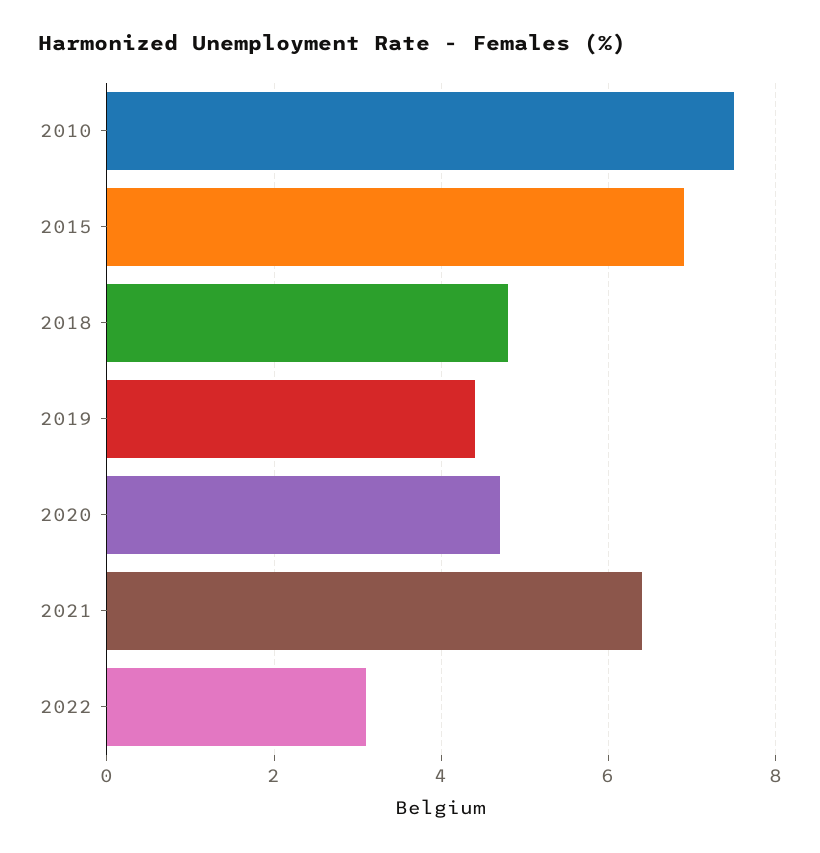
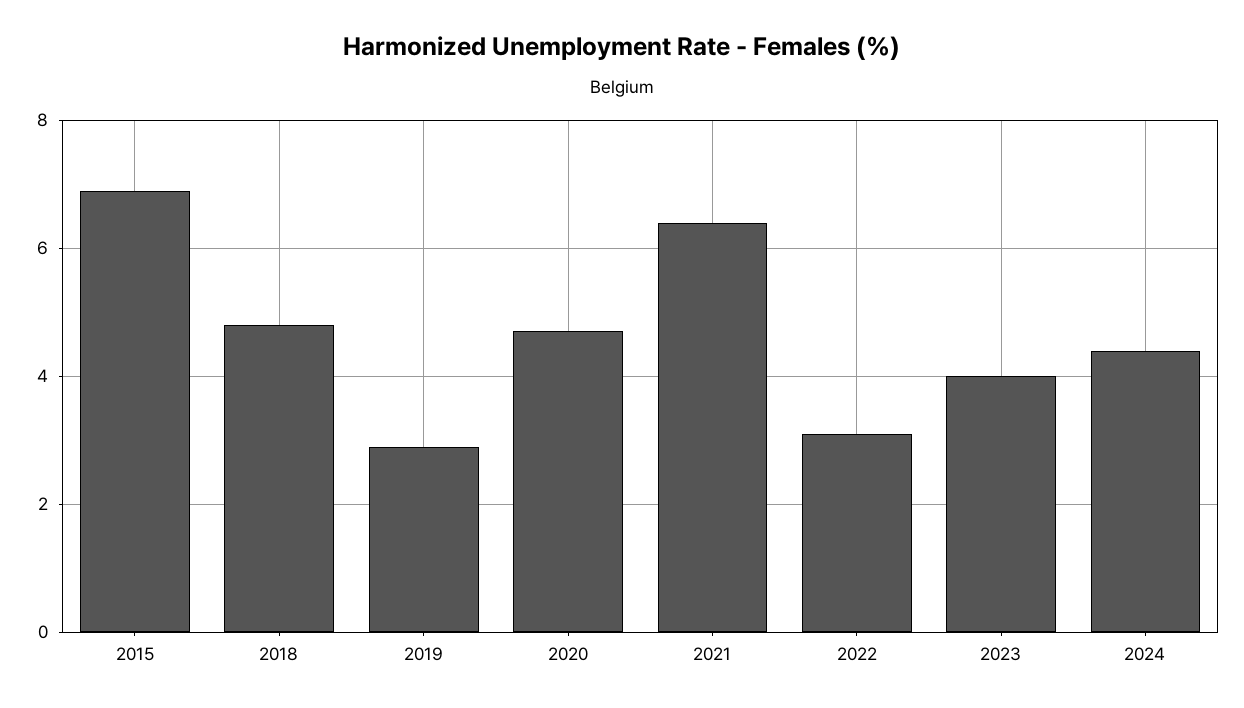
2010: 7.5 -> none
2019: 4.5 -> 3
2023: none -> 4
2024: none -> 4.5

